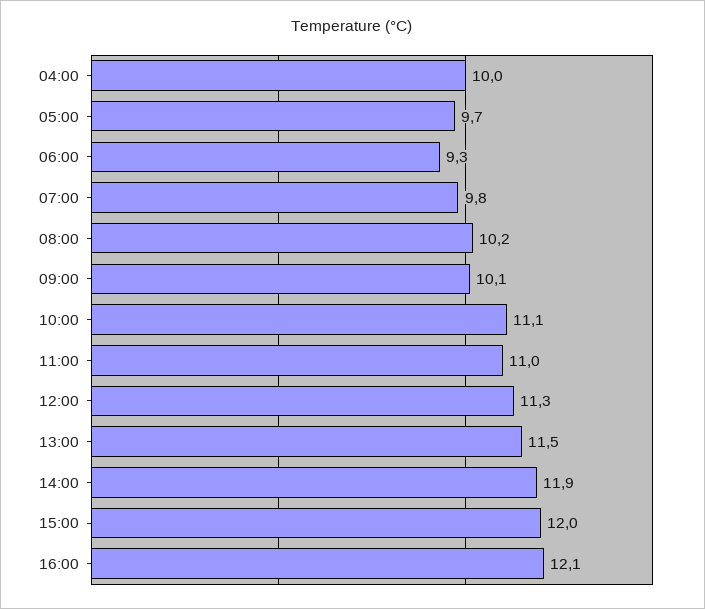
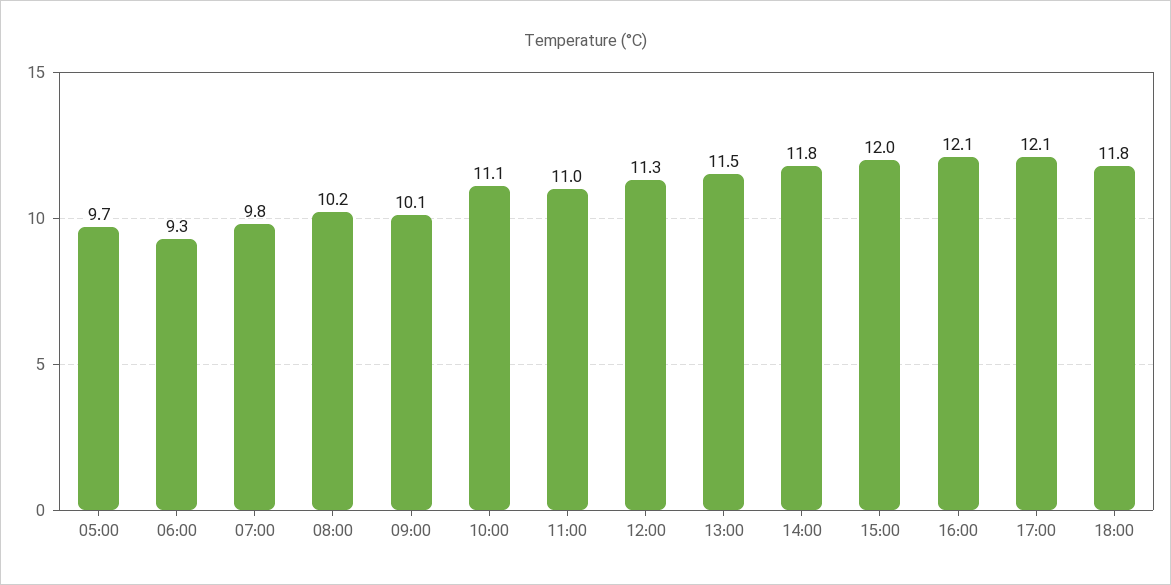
04:00: 10 -> none
14:00: 11.9 -> 11.8
17:00: none -> 12.1
18:00: none -> 11.8

